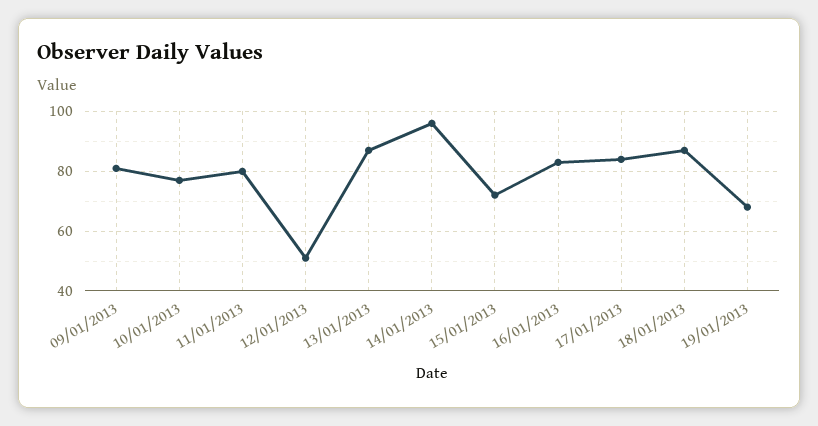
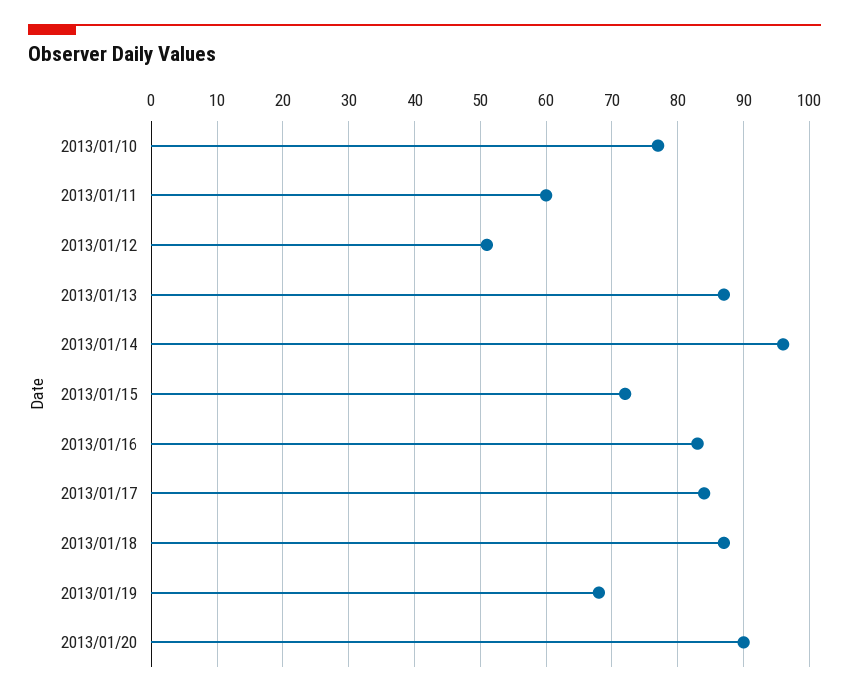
09/01/2013: 80 -> none
11/01/2013: 80 -> 60
2013/01/20: none -> 90

